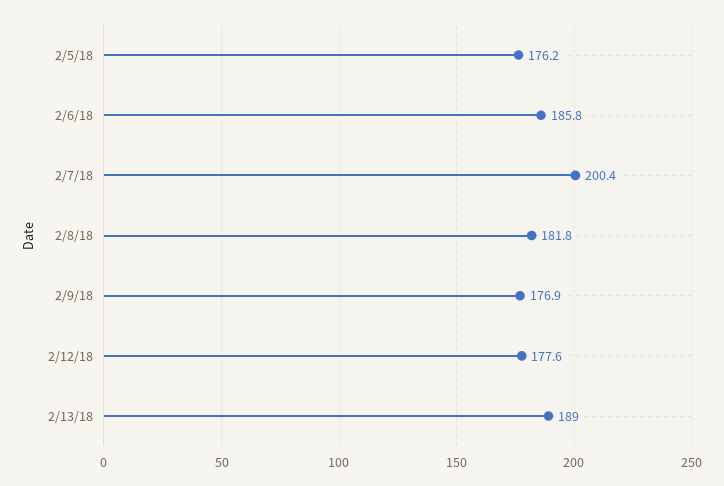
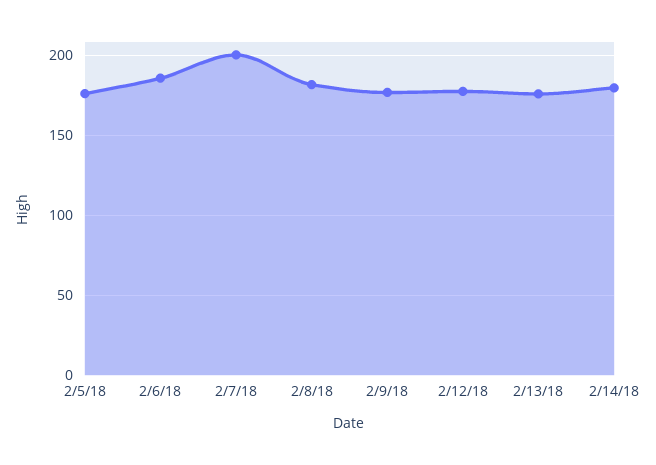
2/13/18: 189 -> 175
2/14/18: none -> 180

